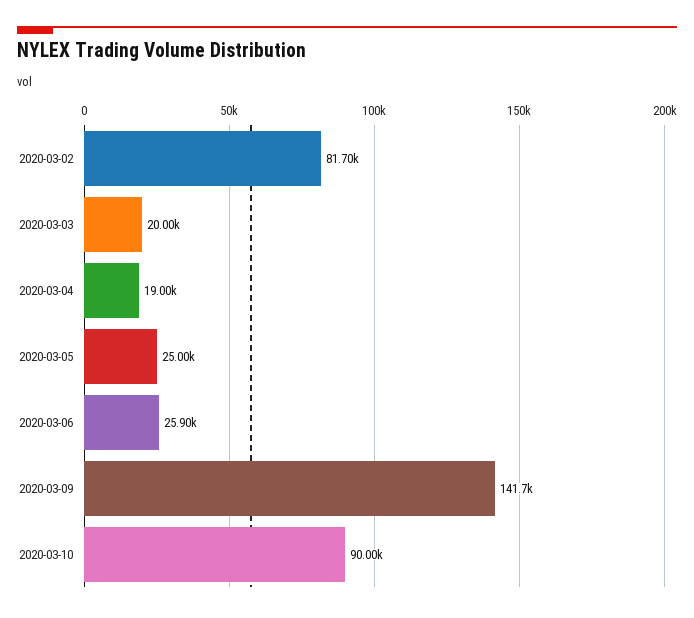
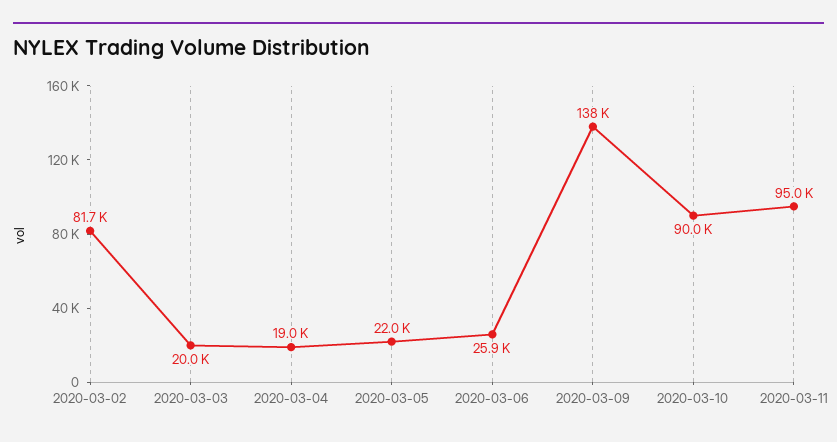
2020-03-05: 25000 -> 22000
2020-03-09: 141700 -> 138000
2020-03-11: none -> 95000

